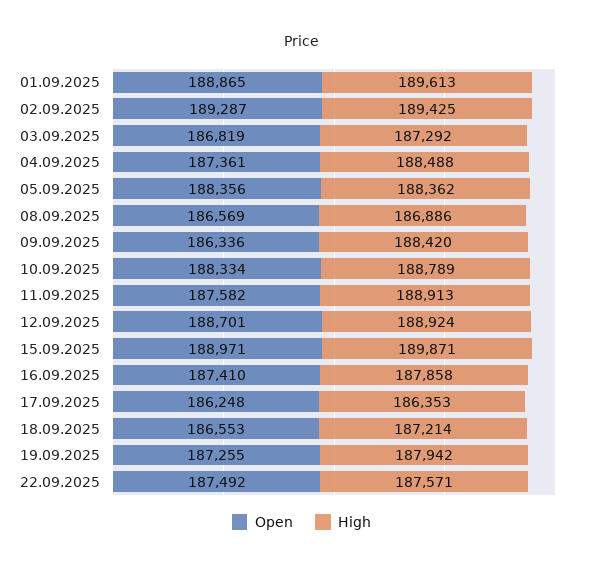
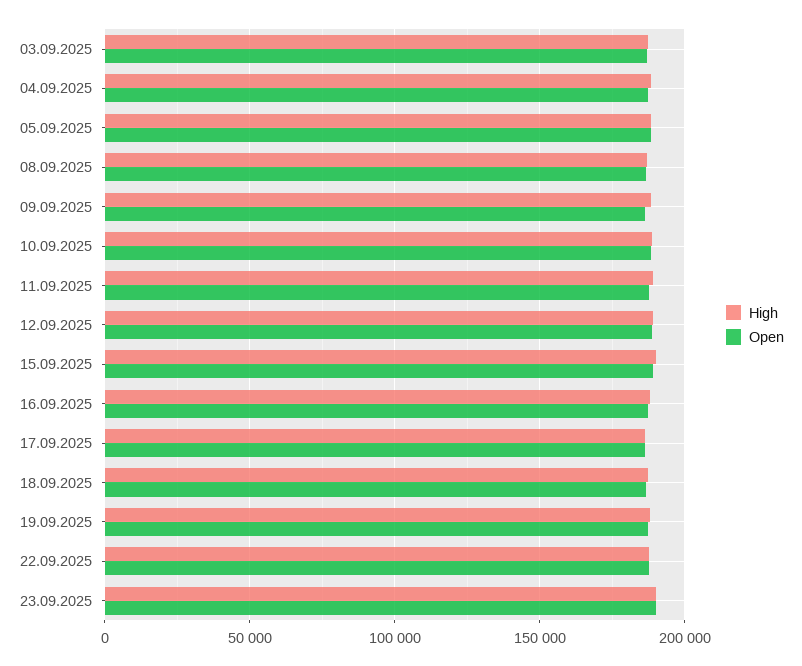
Open, 01.09.2025: 188865 -> none
High, 01.09.2025: 189613 -> none
Open, 02.09.2025: 189287 -> none
High, 02.09.2025: 189425 -> none
High, 23.09.2025: none -> 190000
Open, 23.09.2025: none -> 190000

